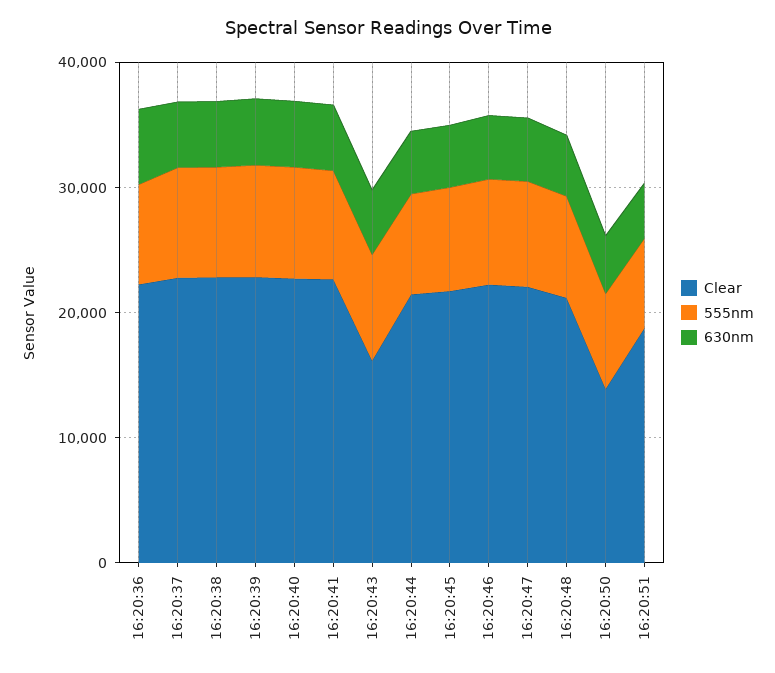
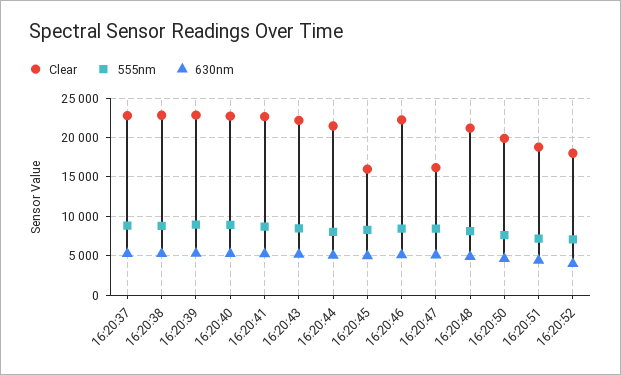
Clear, 16:20:36: 22000 -> none
555nm, 16:20:36: 8000 -> none
630nm, 16:20:36: 6000 -> none
Clear, 16:20:43: 16000 -> 22000
Clear, 16:20:45: 22000 -> 16000
Clear, 16:20:47: 22000 -> 16000
Clear, 16:20:50: 14000 -> 20000
Clear, 16:20:52: none -> 18000
555nm, 16:20:52: none -> 7000
630nm, 16:20:52: none -> 4000

